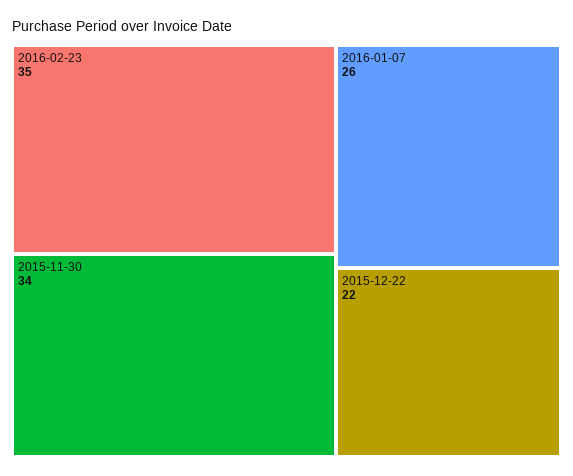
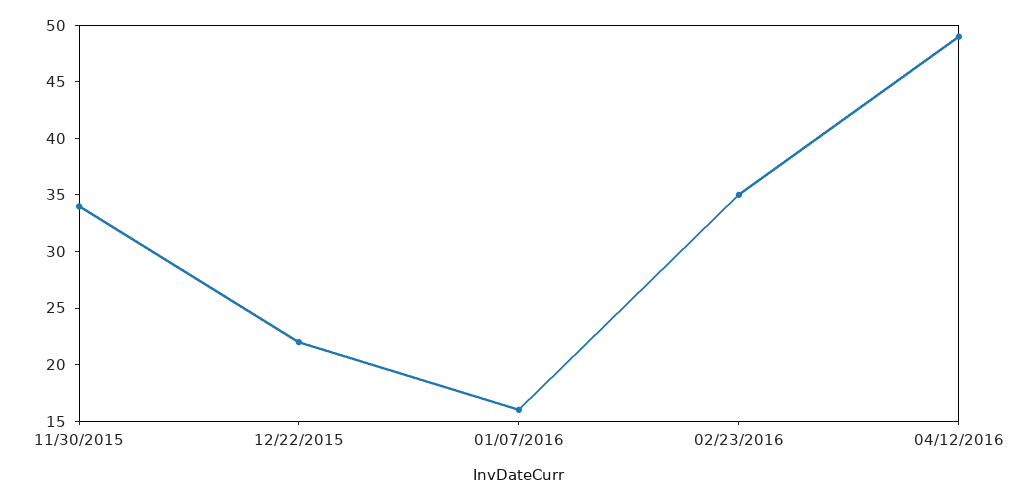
2016-01-07: 26 -> 16
04/12/2016: none -> 49

